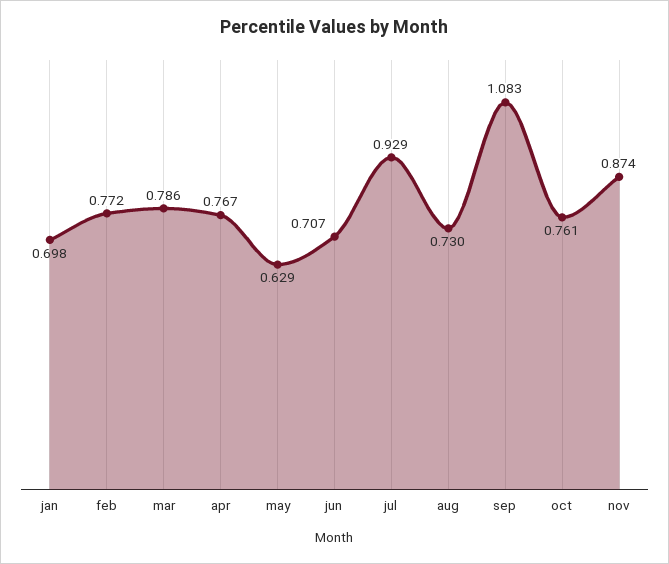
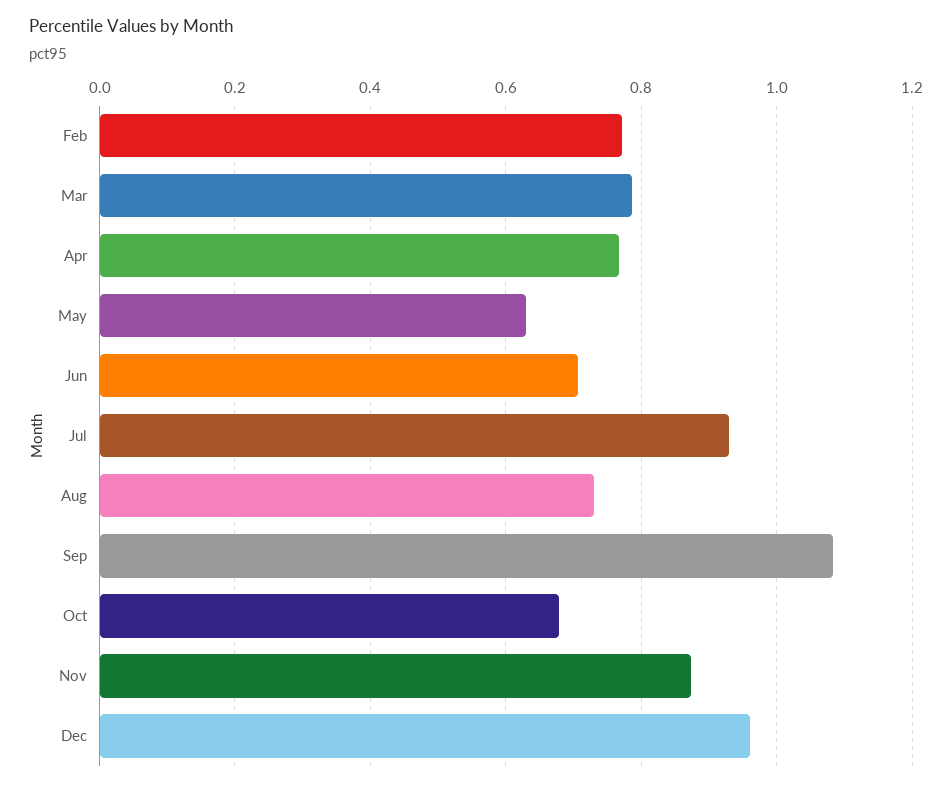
jan: 0.698 -> none
oct: 0.761 -> 0.68
Dec: none -> 0.96

